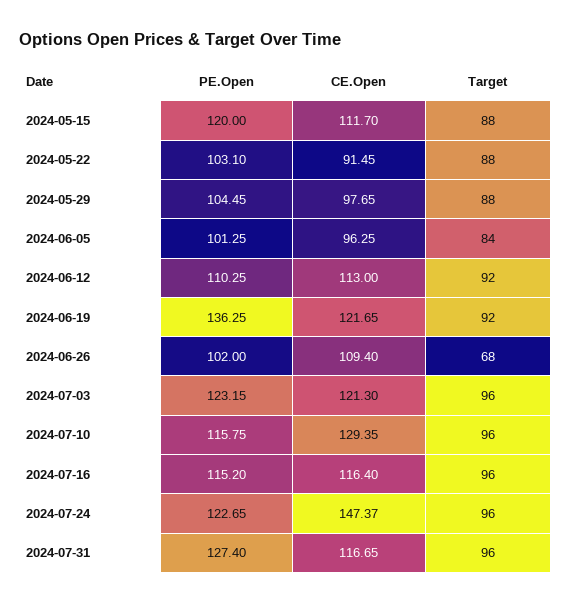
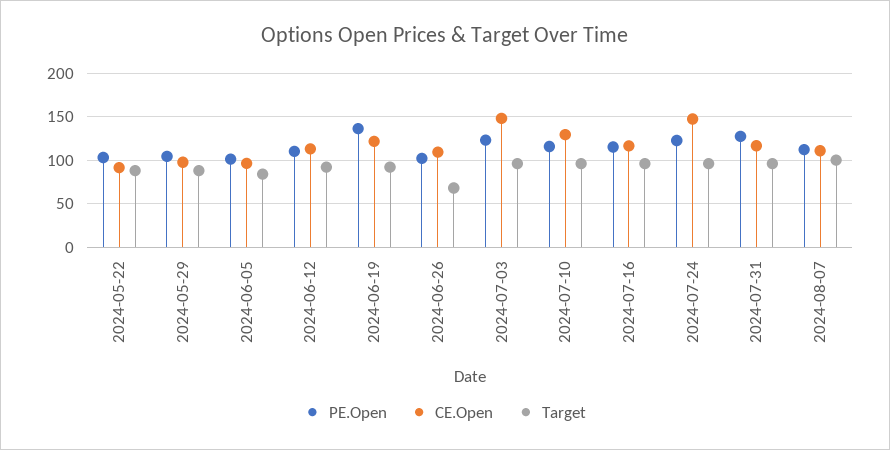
PE.Open, 2024-05-15: 120 -> none
CE.Open, 2024-05-15: 111.7 -> none
Target, 2024-05-15: 88 -> none
CE.Open, 2024-07-03: 121.3 -> 150
PE.Open, 2024-08-07: none -> 110
CE.Open, 2024-08-07: none -> 110
Target, 2024-08-07: none -> 100

